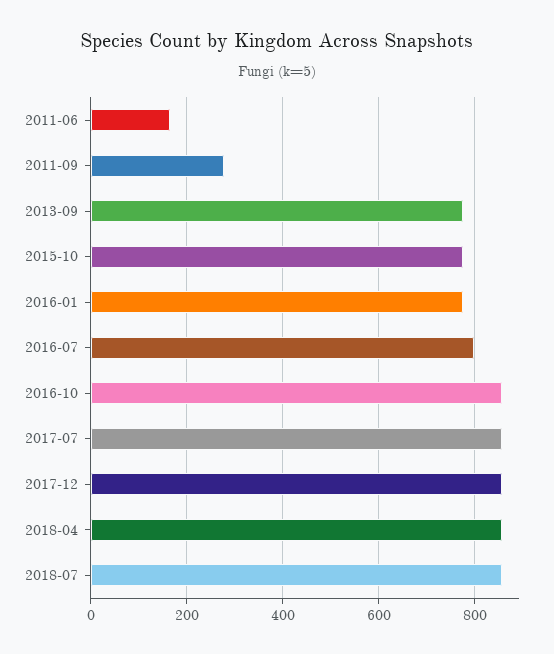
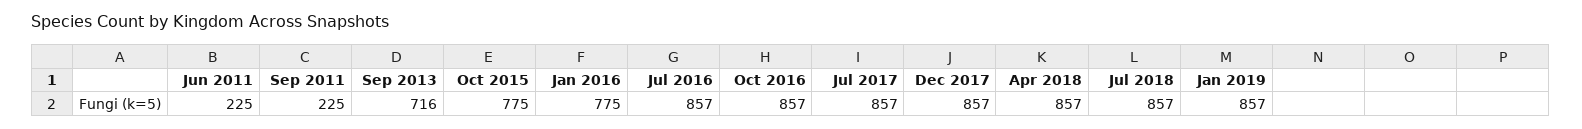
2011-06: 160 -> 225
2011-09: 280 -> 225
2013-09: 780 -> 716
2016-07: 800 -> 857
Jan 2019: none -> 857

